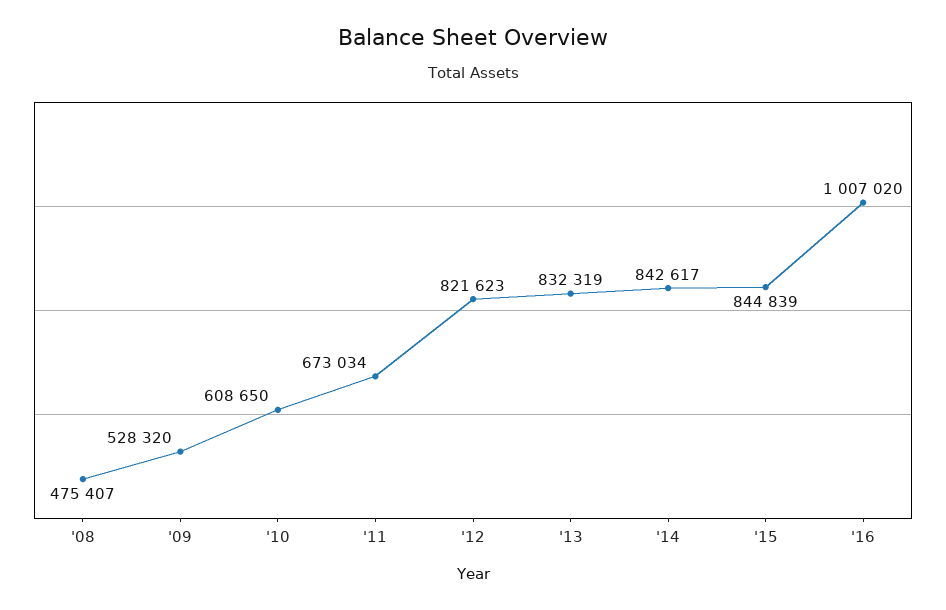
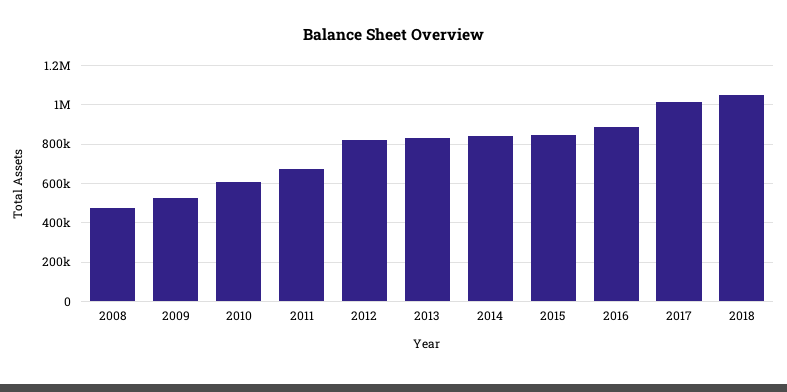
'16: 1007020 -> 900000
2017: none -> 1000000
2018: none -> 1050000

